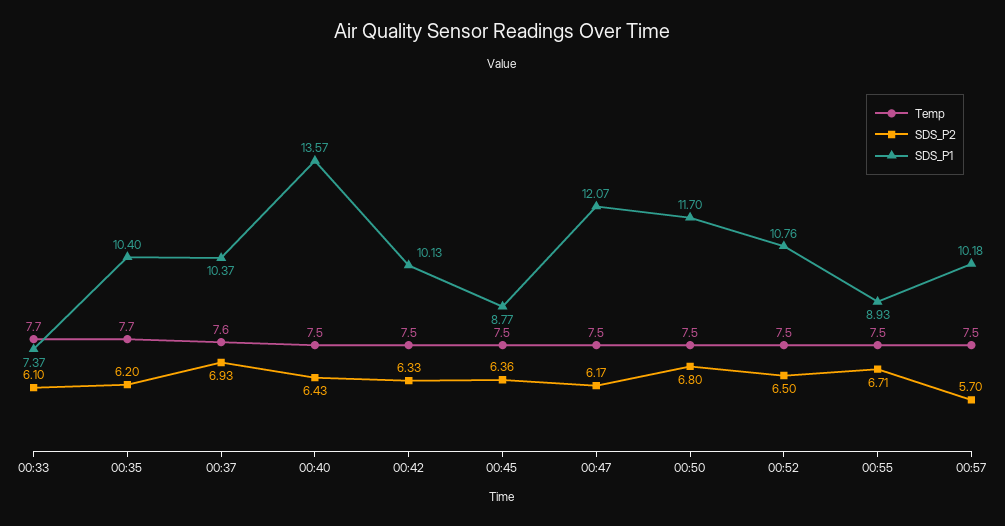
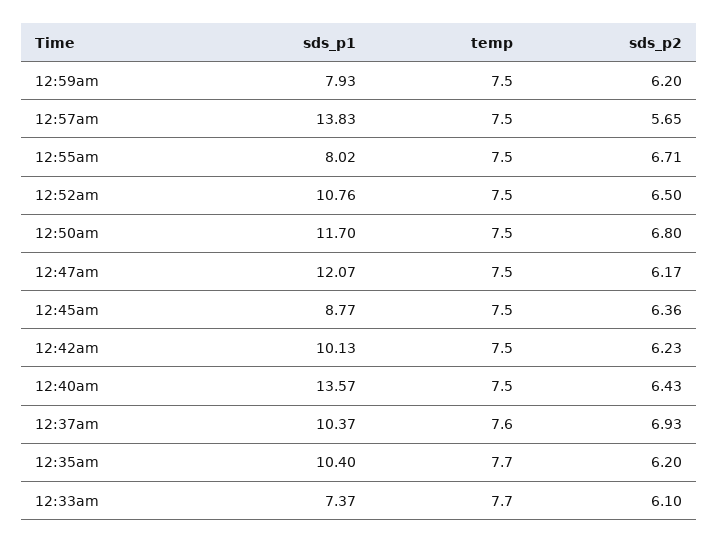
SDS_P2, 00:42: 6.33 -> 6.23
SDS_P1, 00:55: 8.93 -> 8.02
SDS_P2, 00:57: 5.7 -> 5.65
SDS_P1, 00:57: 10.18 -> 13.83
SDS_P1, 12:59am: none -> 7.93
Temp, 12:59am: none -> 7.5
SDS_P2, 12:59am: none -> 6.2

